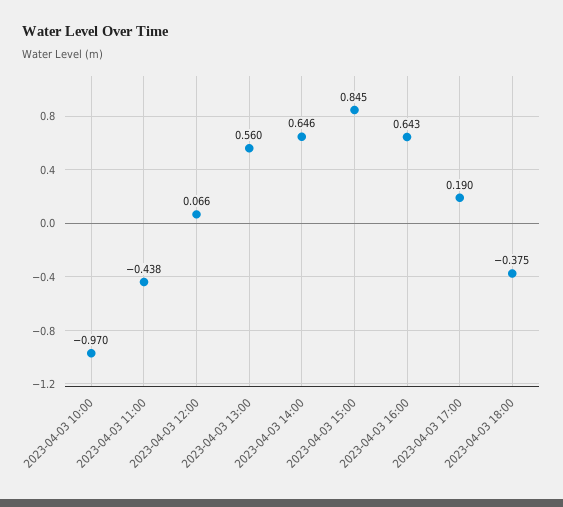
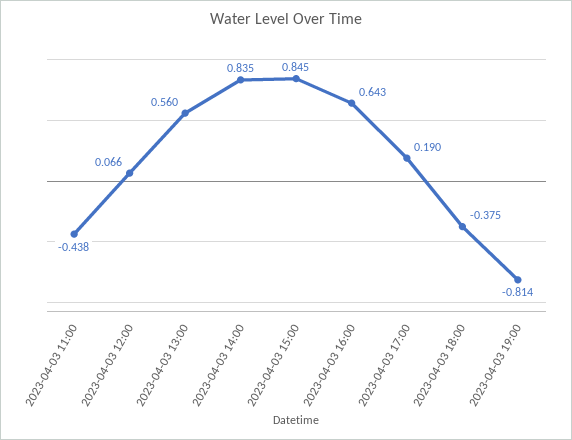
2023-04-03 10:00: -0.97 -> none
2023-04-03 14:00: 0.646 -> 0.835
2023-04-03 19:00: none -> -0.814

